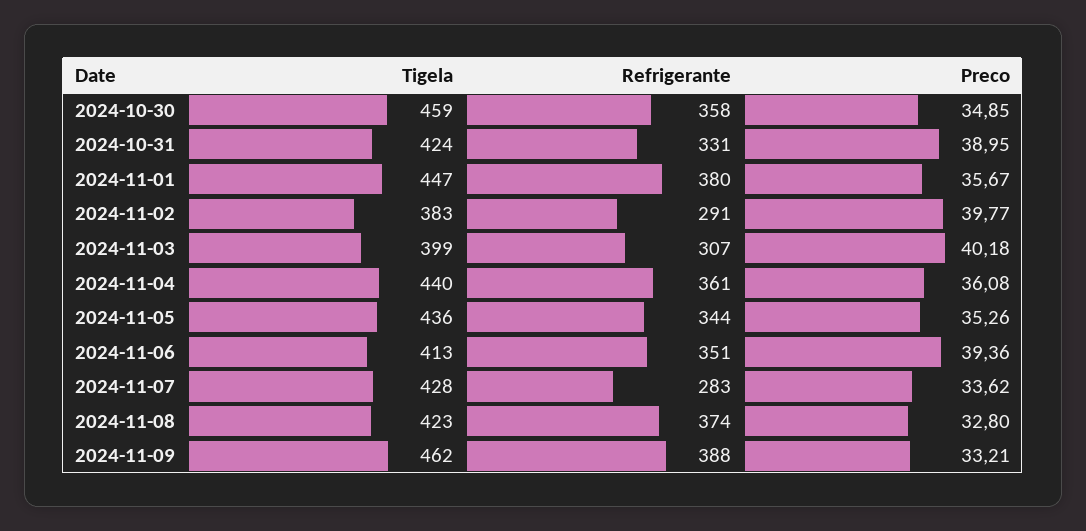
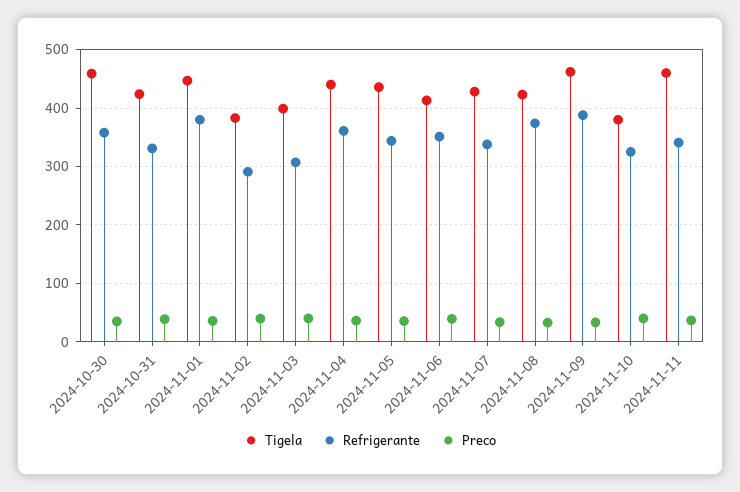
Refrigerante, 2024-11-07: 283 -> 340
Tigela, 2024-11-10: none -> 380
Refrigerante, 2024-11-10: none -> 320
Preco, 2024-11-10: none -> 40
Tigela, 2024-11-11: none -> 460
Refrigerante, 2024-11-11: none -> 340
Preco, 2024-11-11: none -> 40

